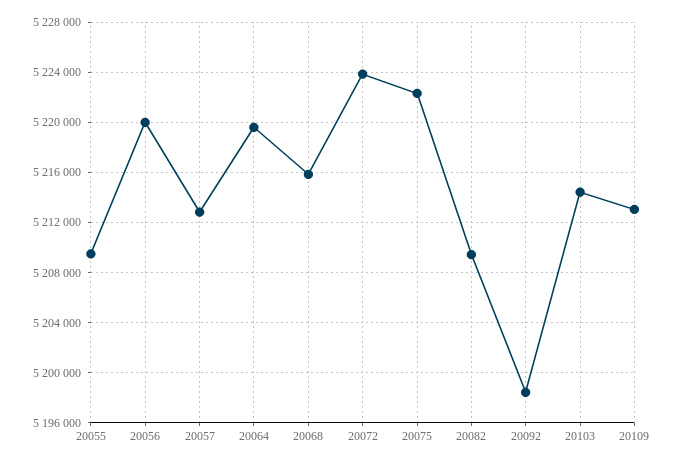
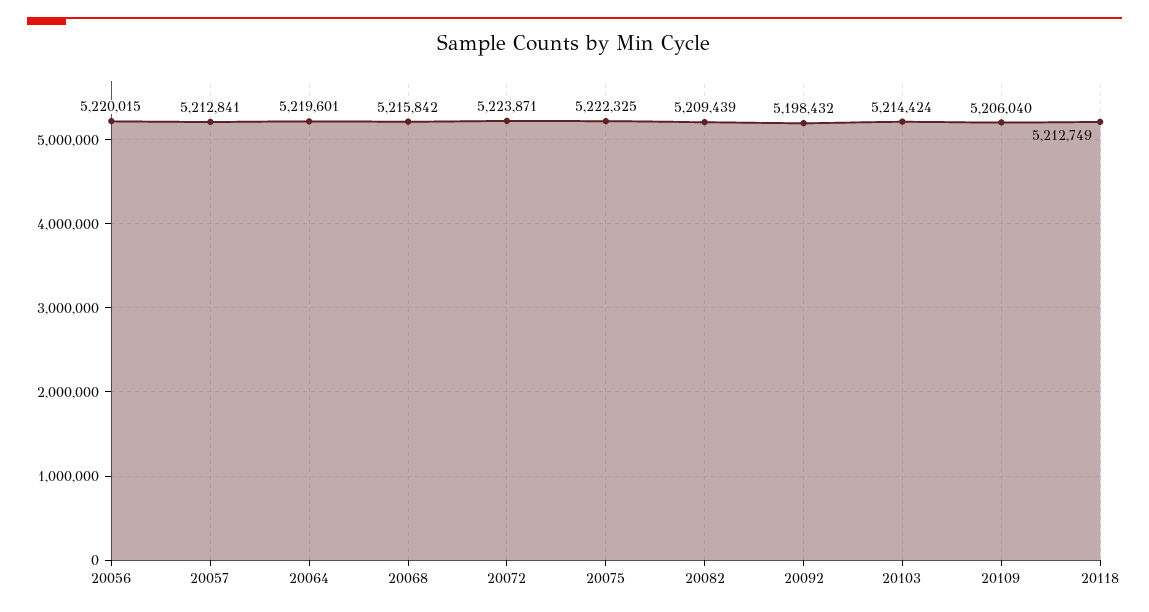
20055: 5209500 -> none
20109: 5213000 -> 5206040
20118: none -> 5212749

